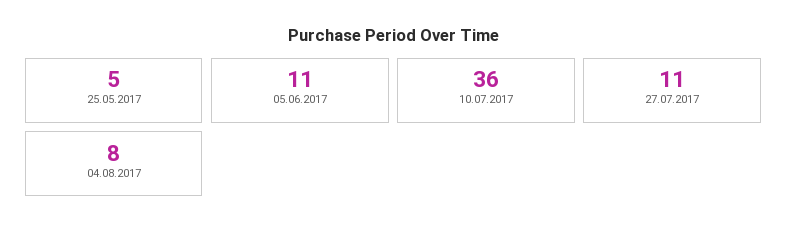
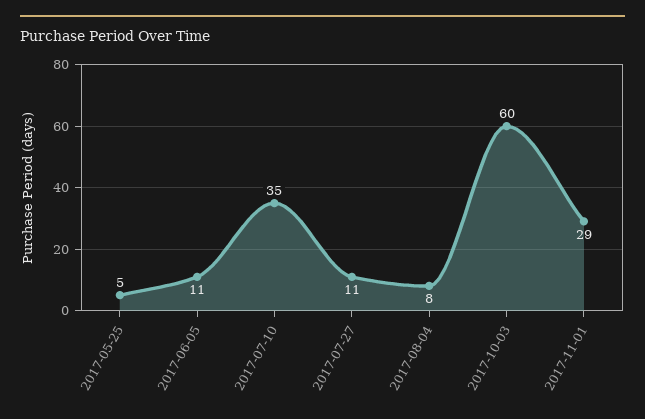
10.07.2017: 36 -> 35
2017-10-03: none -> 60
2017-11-01: none -> 29

